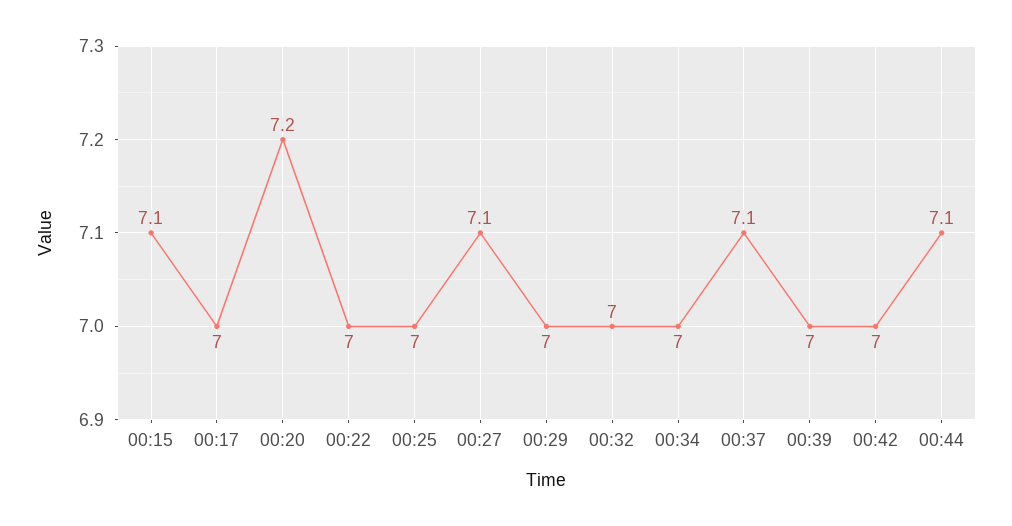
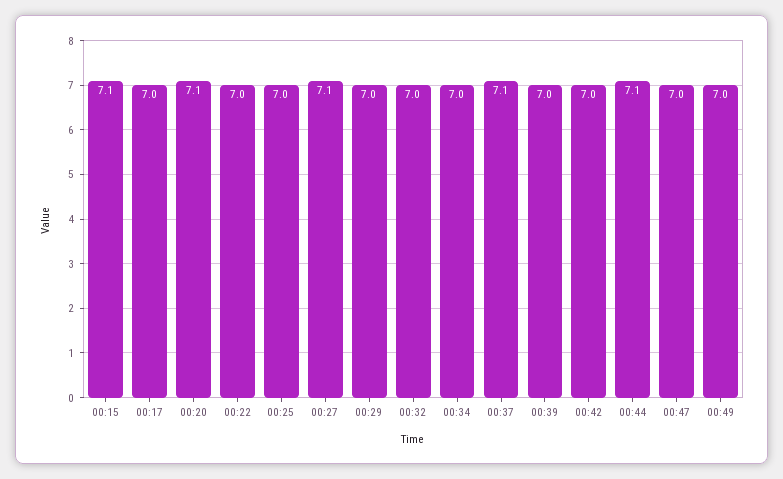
00:20: 7.2 -> 7.1
00:47: none -> 7
00:49: none -> 7

